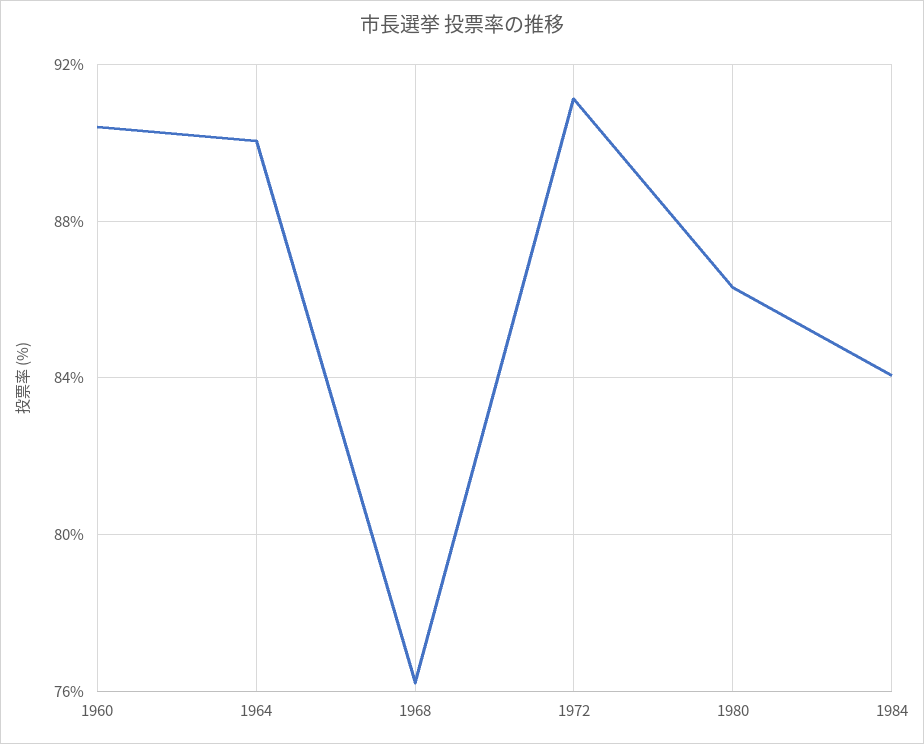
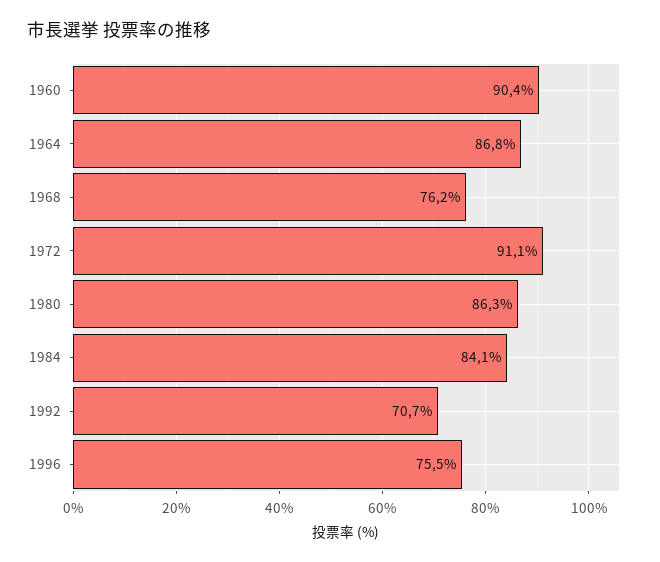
1964: 90 -> 86.8
1992: none -> 70.7
1996: none -> 75.5

